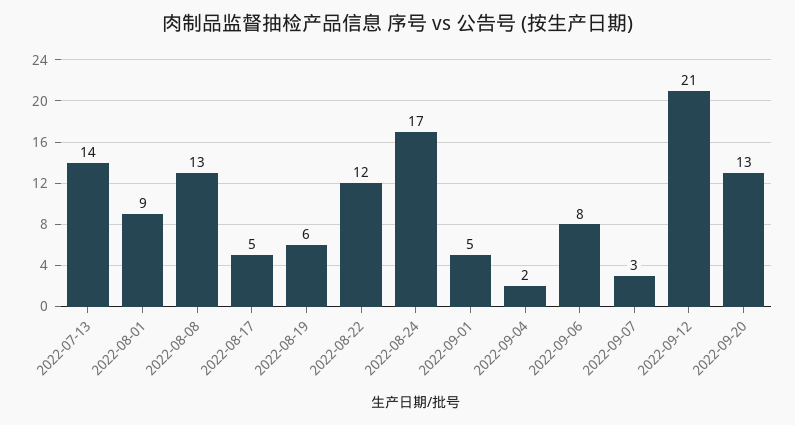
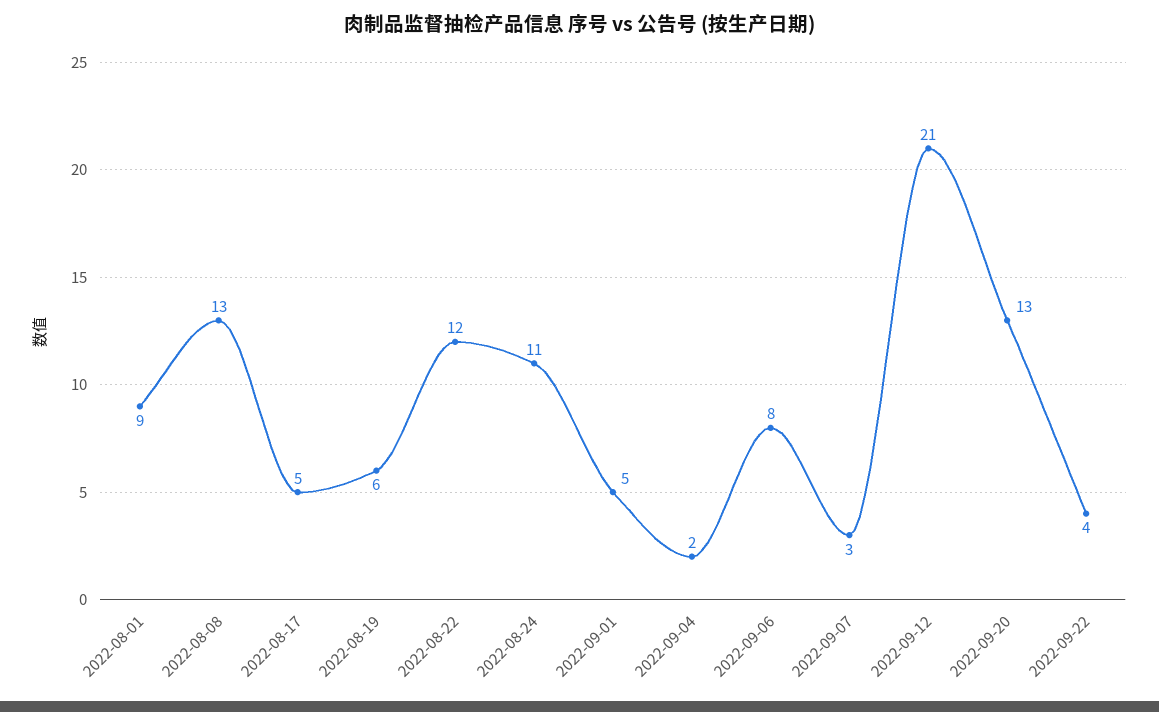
2022-07-13: 14 -> none
2022-08-24: 17 -> 11
2022-09-22: none -> 4

